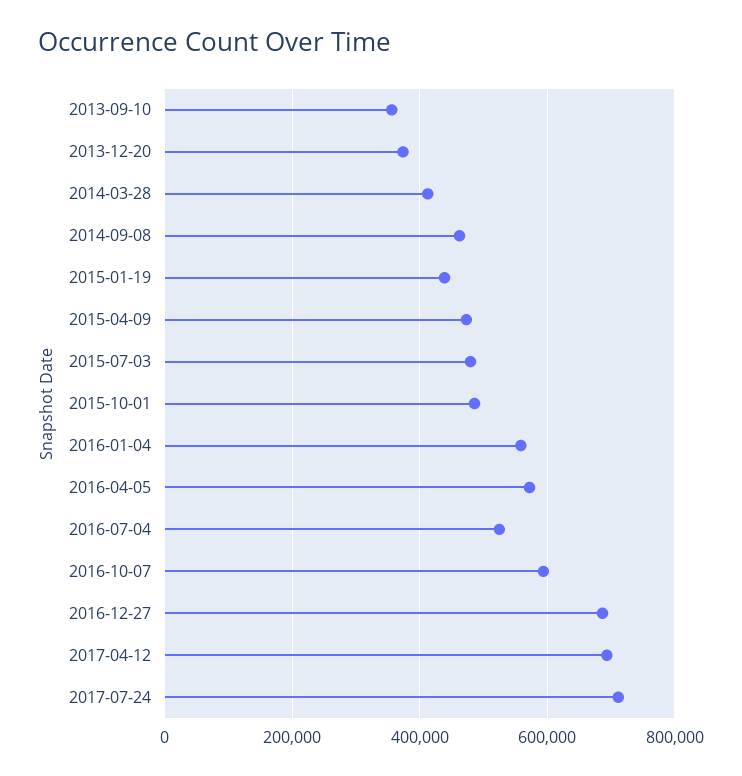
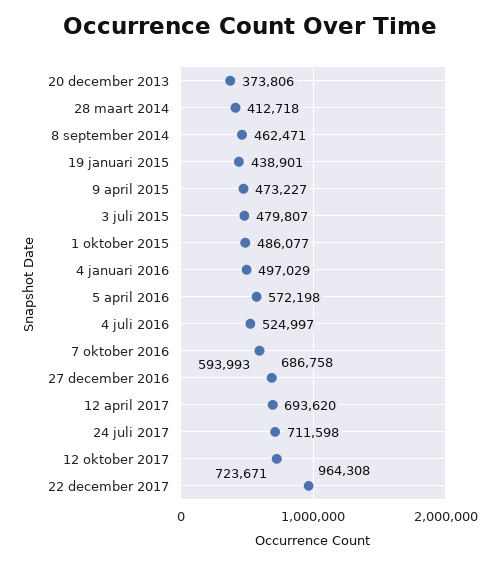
2013-09-10: 360000 -> none
2016-01-04: 560000 -> 497029
12 oktober 2017: none -> 723671
22 december 2017: none -> 964308

